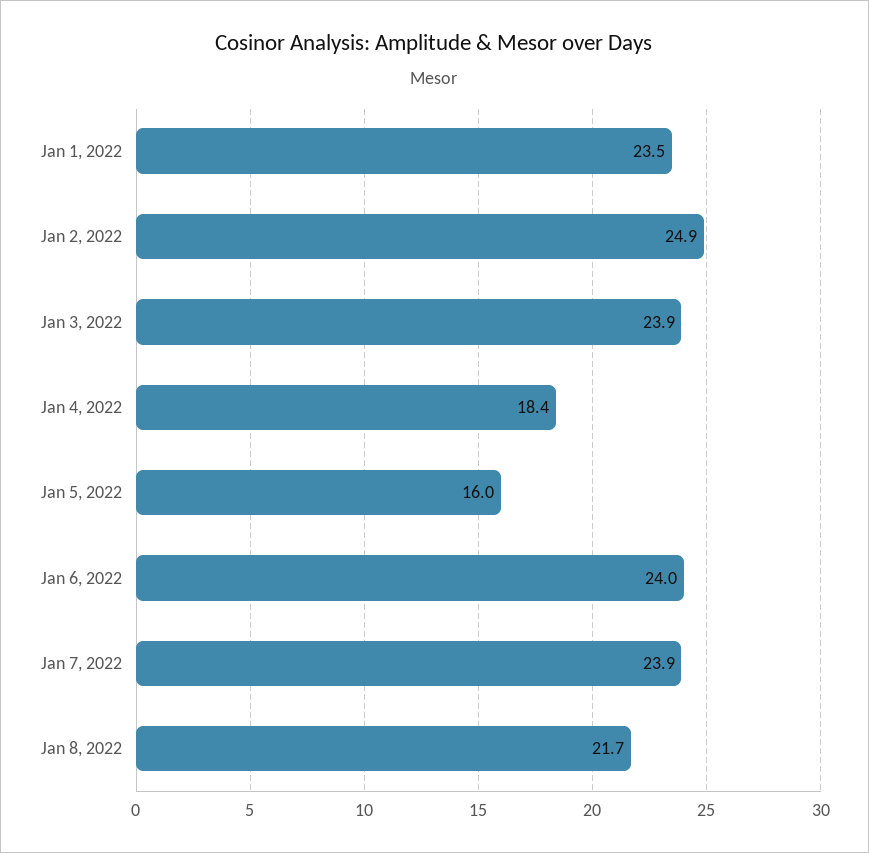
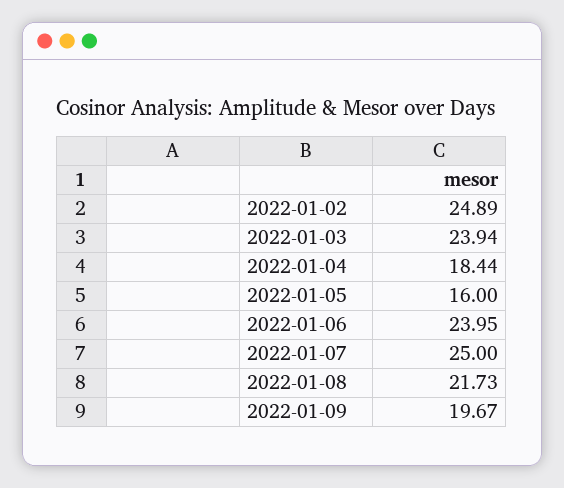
Jan 1, 2022: 23.5 -> none
Jan 7, 2022: 23.9 -> 25
2022-01-09: none -> 19.67

